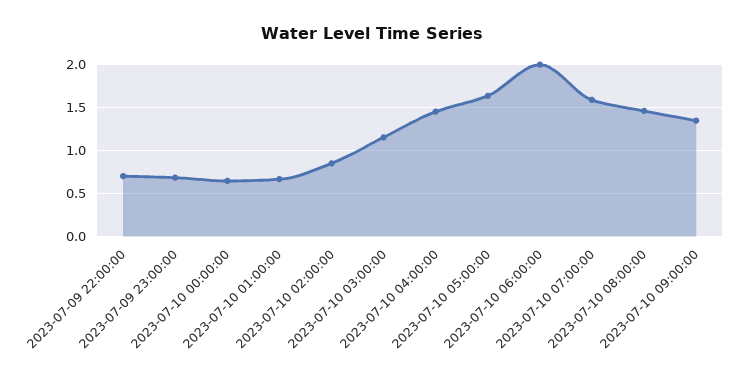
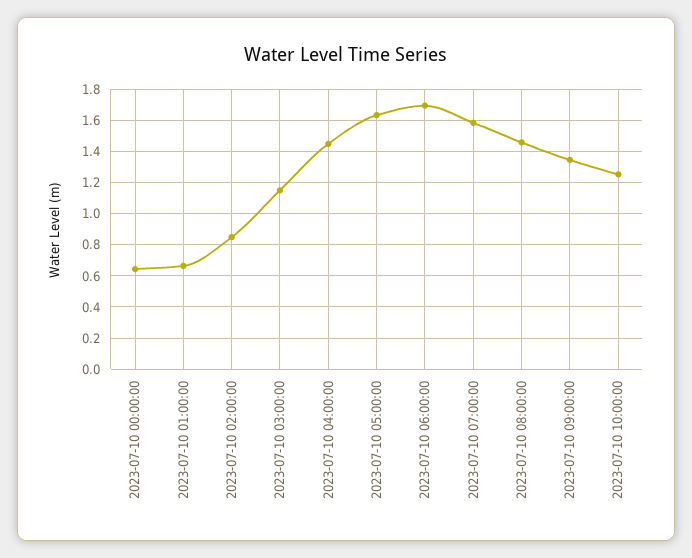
2023-07-09 22:00:00: 0.7 -> none
2023-07-09 23:00:00: 0.7 -> none
2023-07-10 06:00:00: 2 -> 1.7
2023-07-10 10:00:00: none -> 1.25

